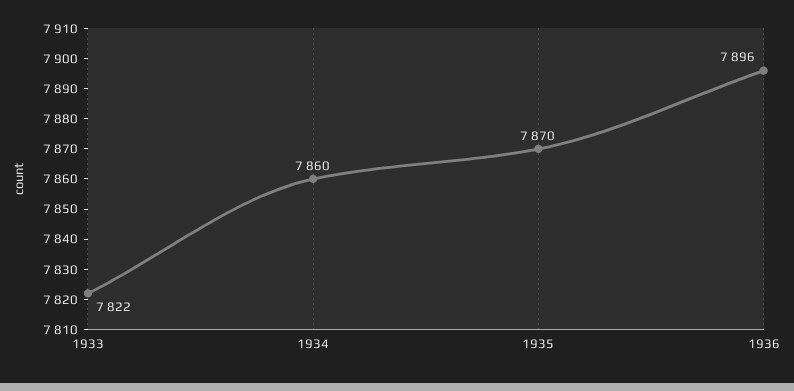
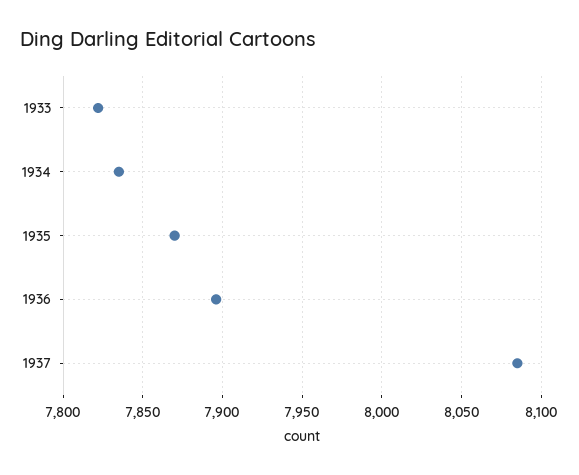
1934: 7860 -> 7835
1937: none -> 8085

